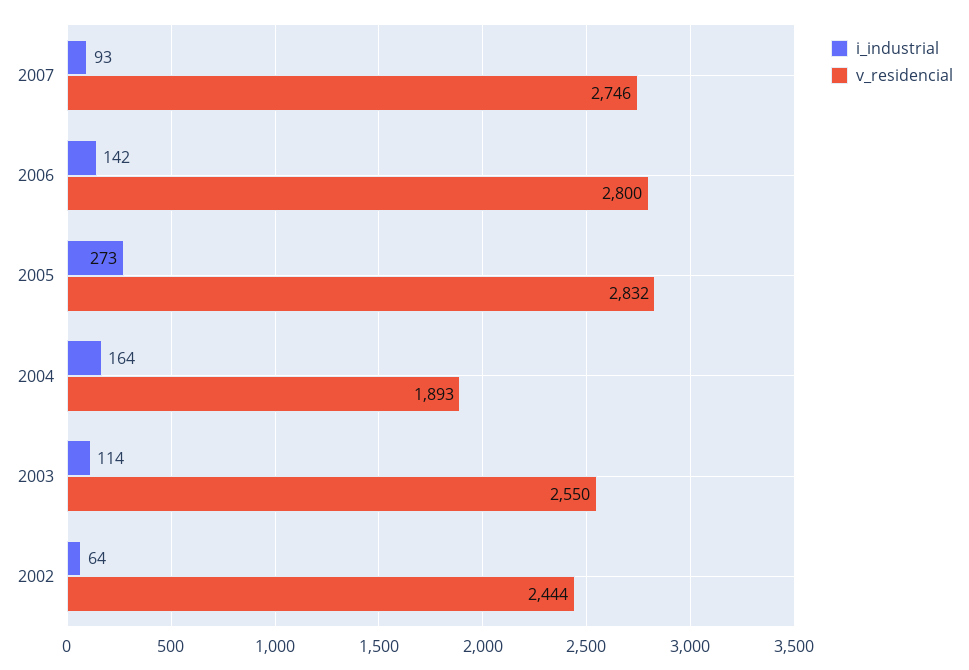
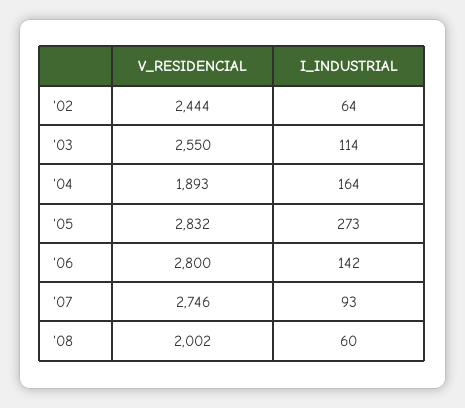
v_residencial, '08: none -> 2002
i_industrial, '08: none -> 60

